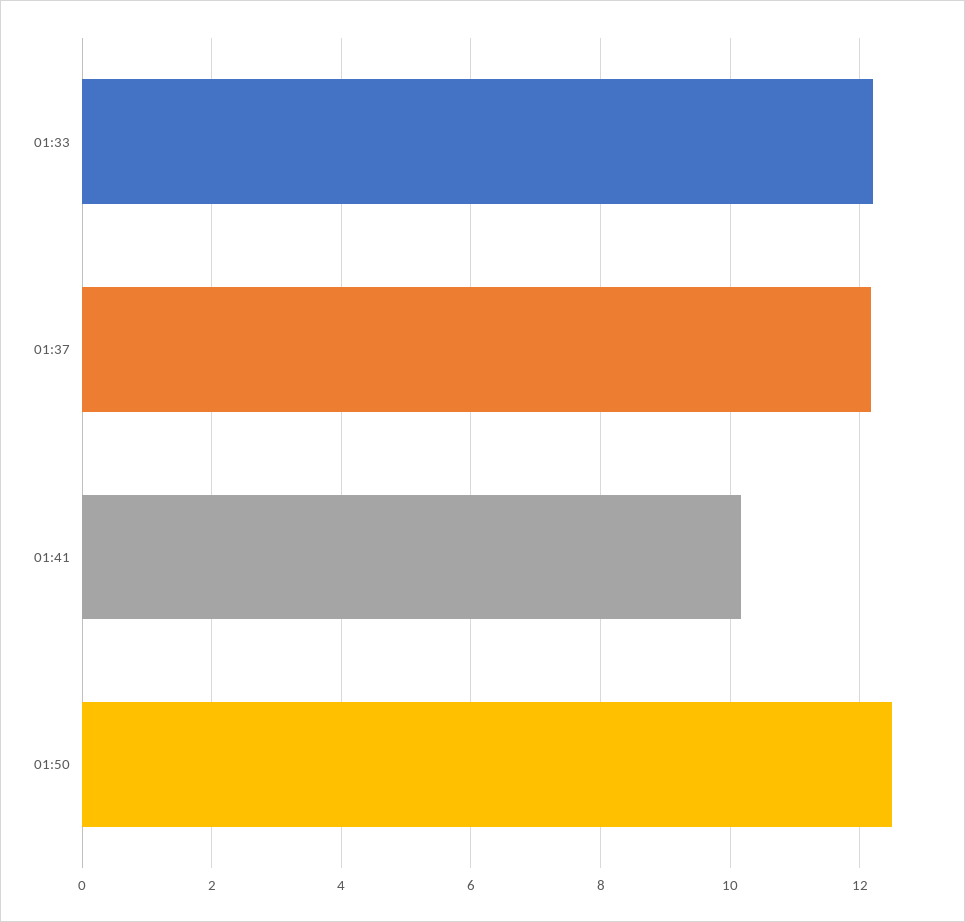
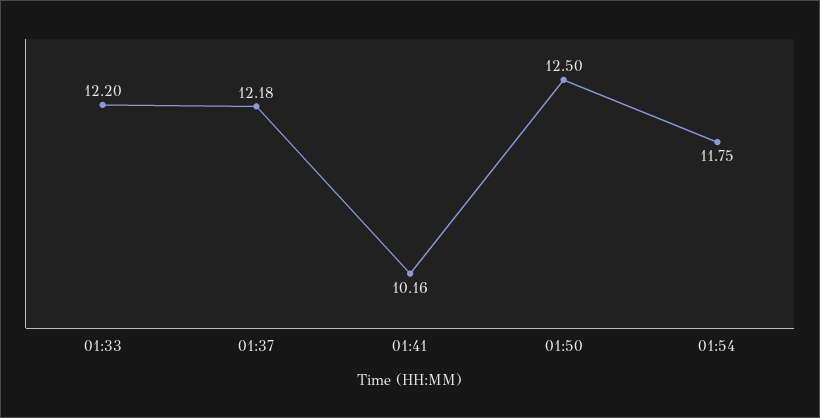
01:54: none -> 11.75

